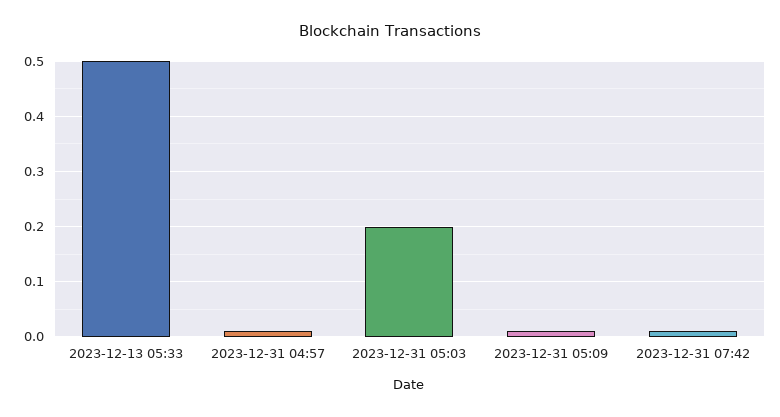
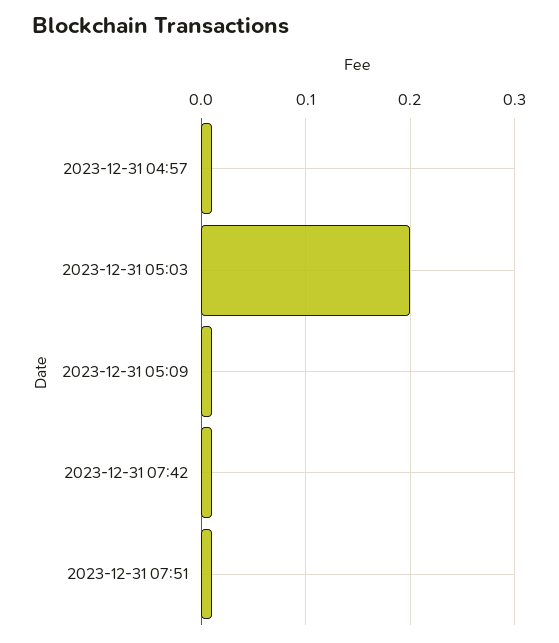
2023-12-13 05:33: 0.5 -> none
2023-12-31 07:51: none -> 0.01

